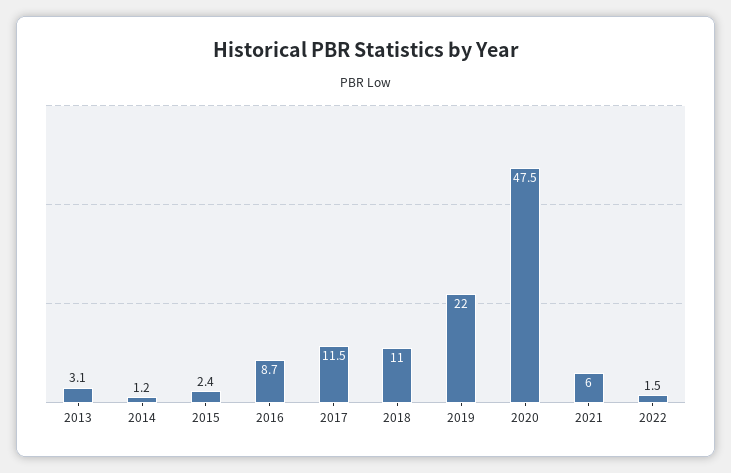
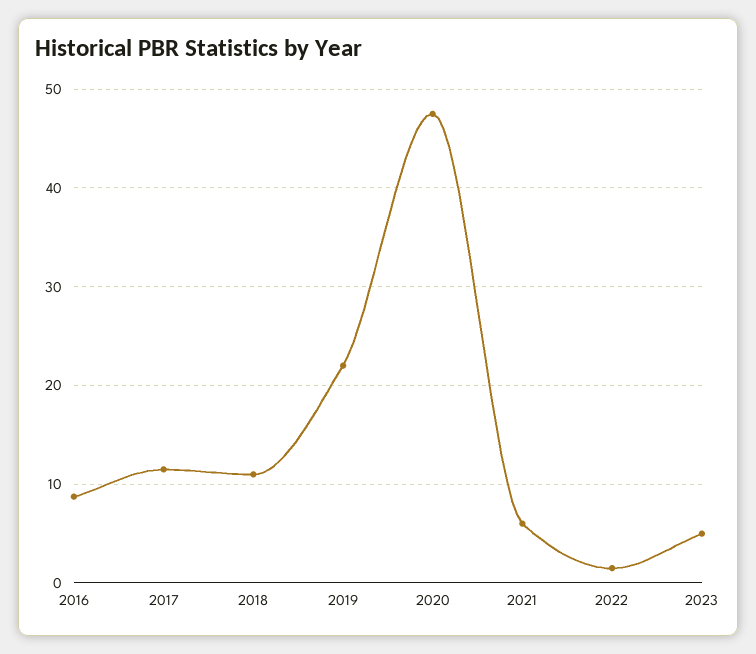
2013: 3.1 -> none
2014: 1.2 -> none
2015: 2.4 -> none
2023: none -> 5

